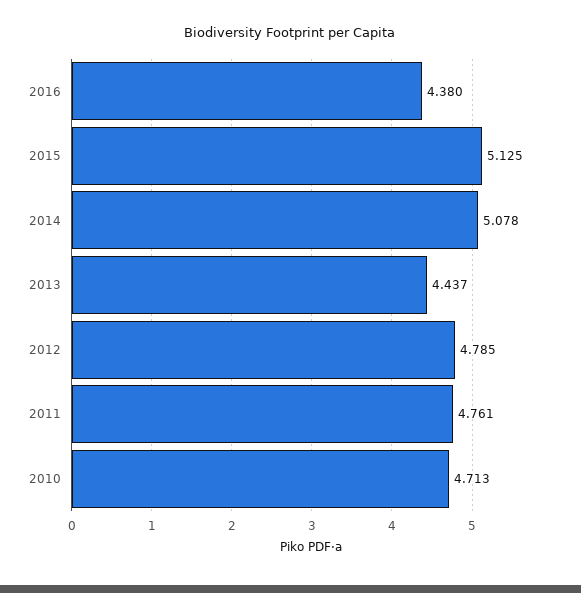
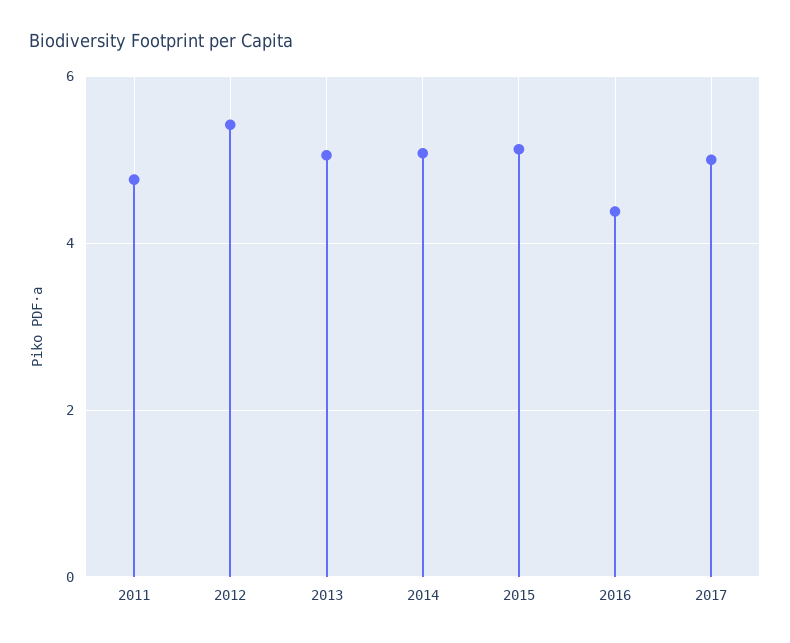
2013: 4.437 -> 5
2012: 4.785 -> 5.4
2010: 4.713 -> none
2017: none -> 5

